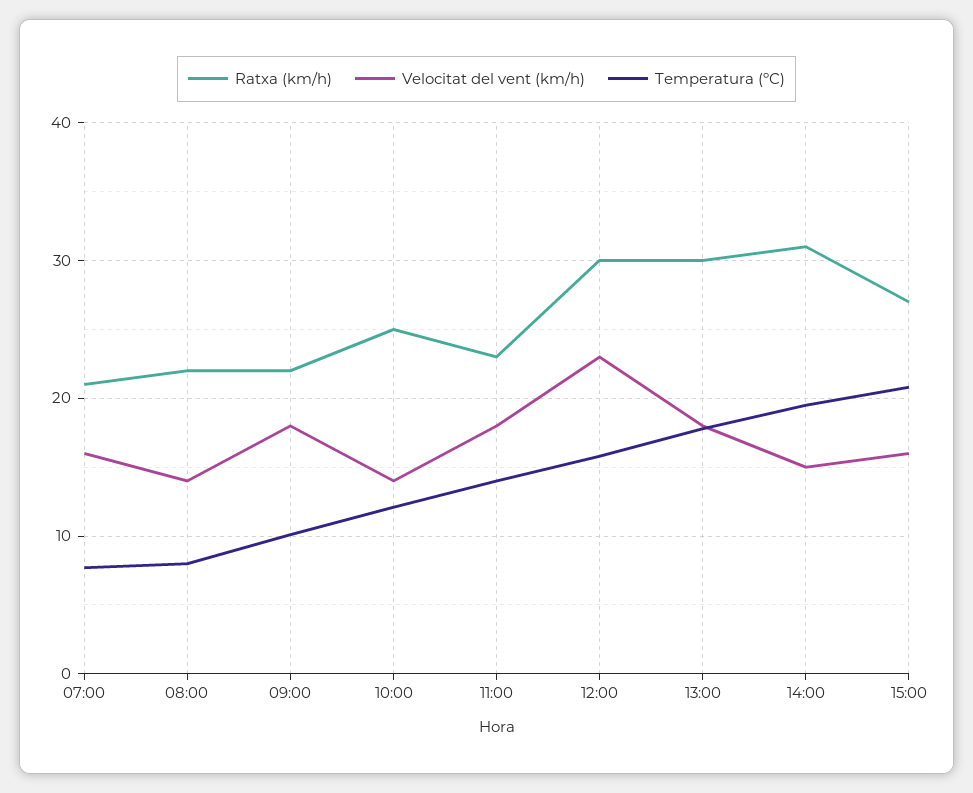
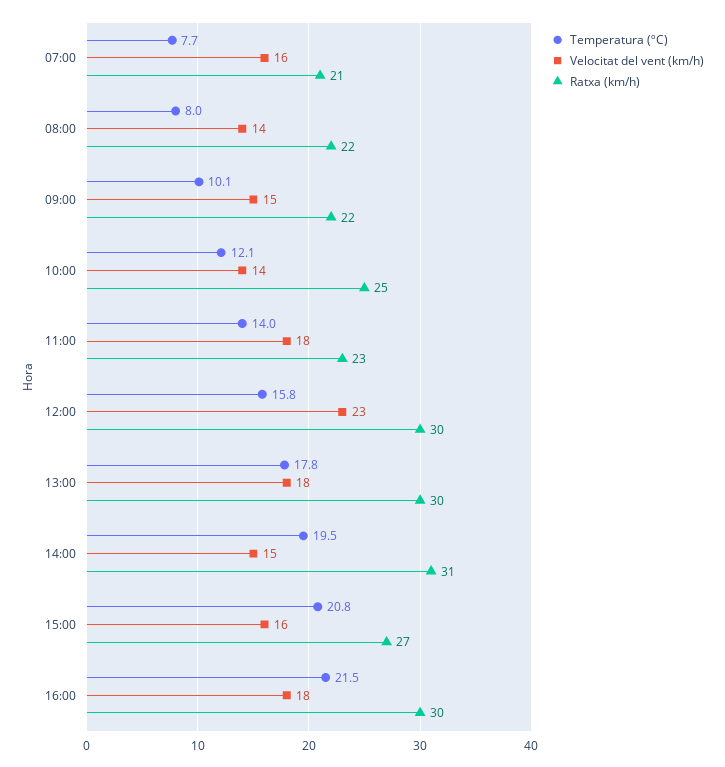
Velocitat del vent (km/h), 09:00: 18 -> 15
Temperatura (ºC), 16:00: none -> 21.5
Velocitat del vent (km/h), 16:00: none -> 18
Ratxa (km/h), 16:00: none -> 30

